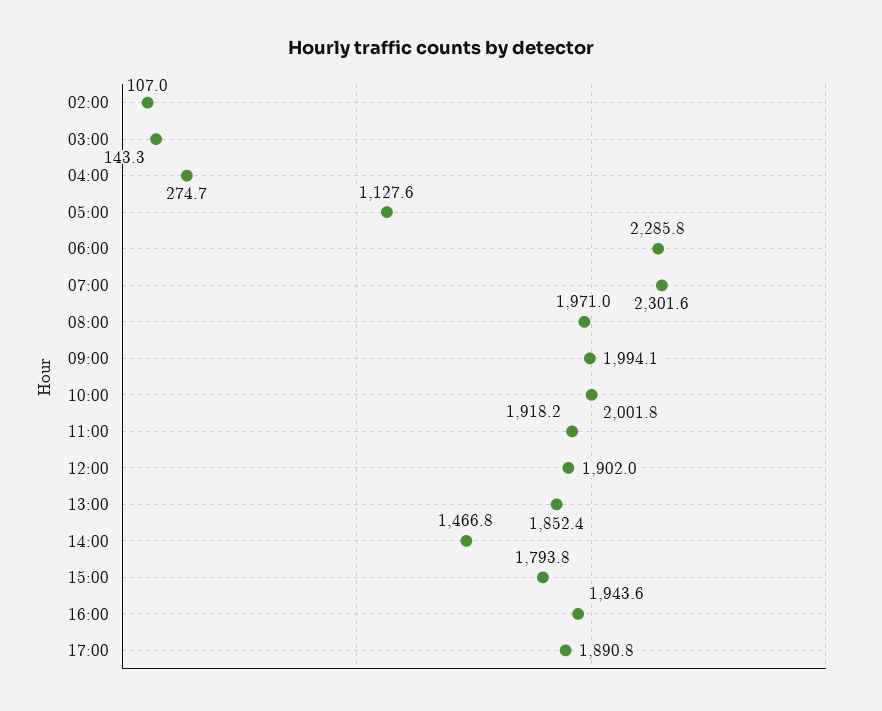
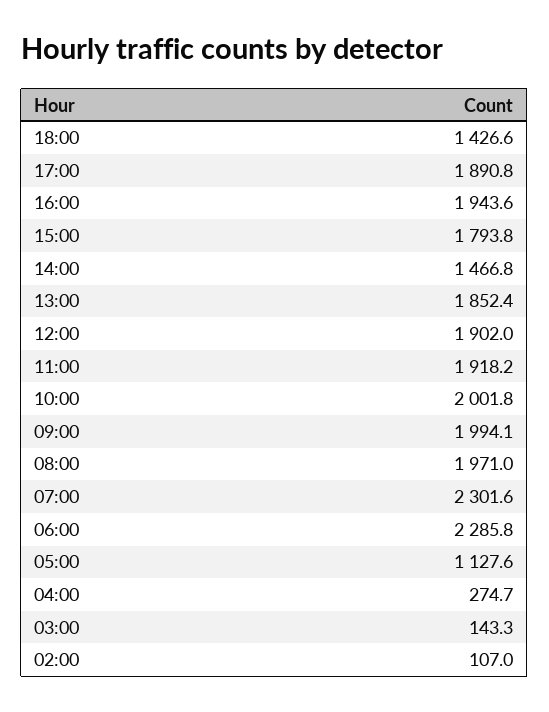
18:00: none -> 1426.6

